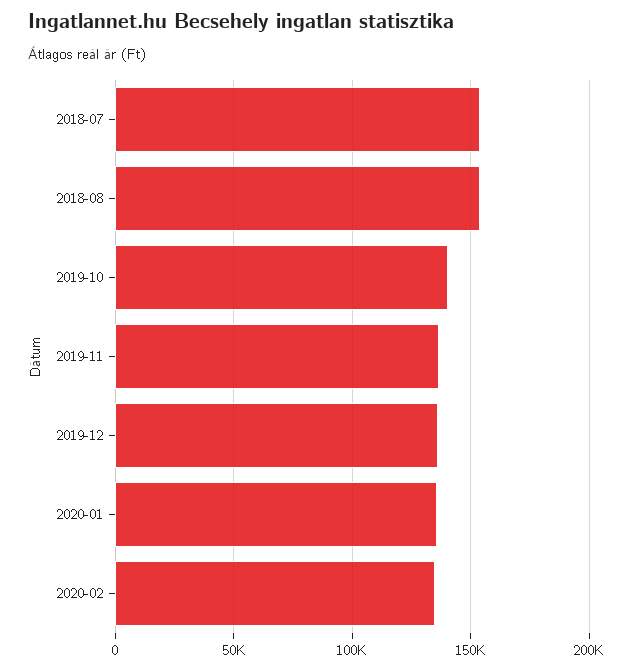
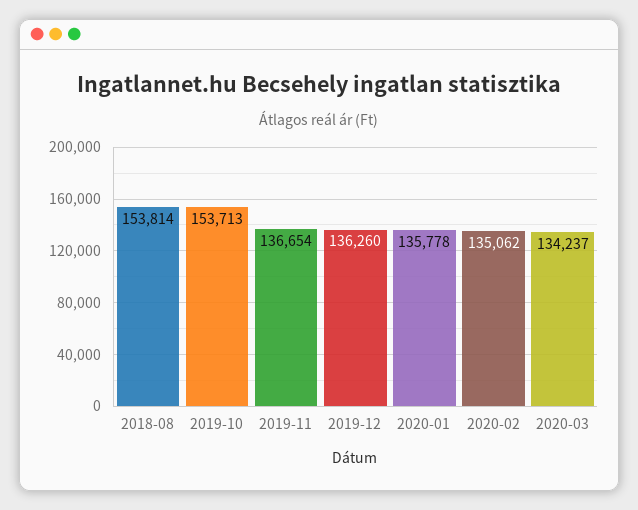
2018-07: 155000 -> none
2019-10: 140000 -> 153713
2020-03: none -> 134237

